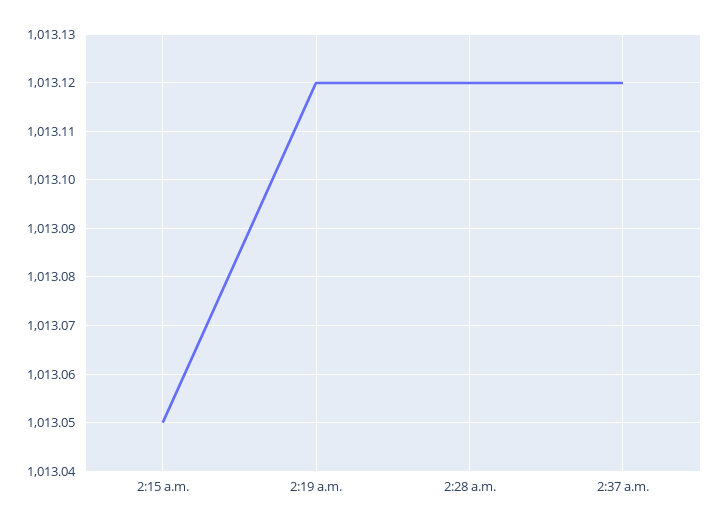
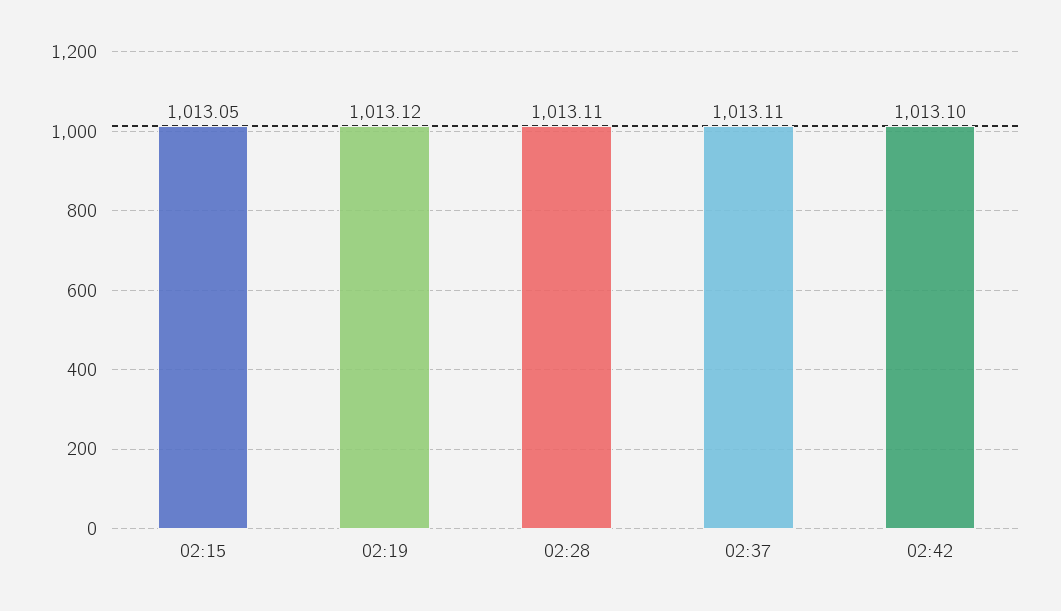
2:28 a.m.: 1013.12 -> 1013.11
2:37 a.m.: 1013.12 -> 1013.11
02:42: none -> 1013.1

